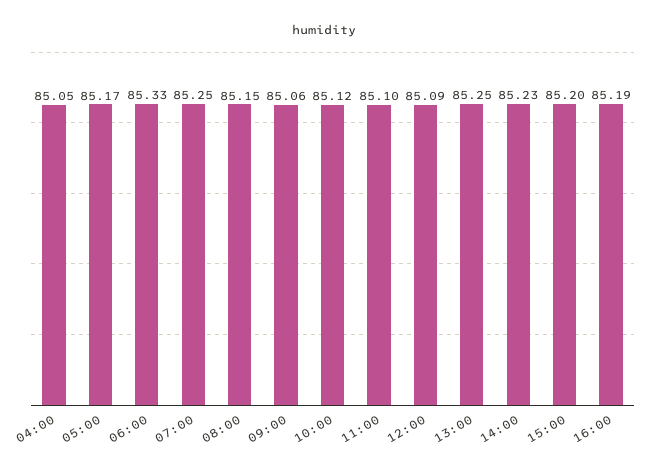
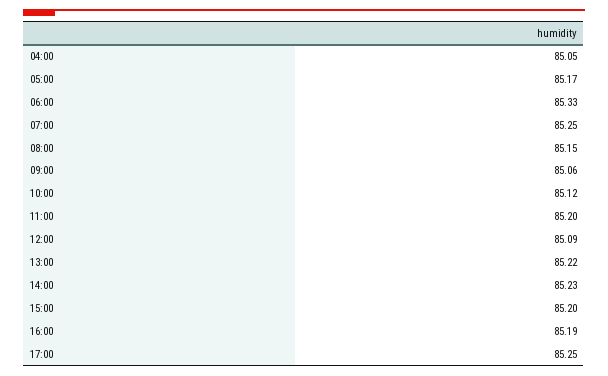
11:00: 85.1 -> 85.2
13:00: 85.25 -> 85.22
17:00: none -> 85.25

